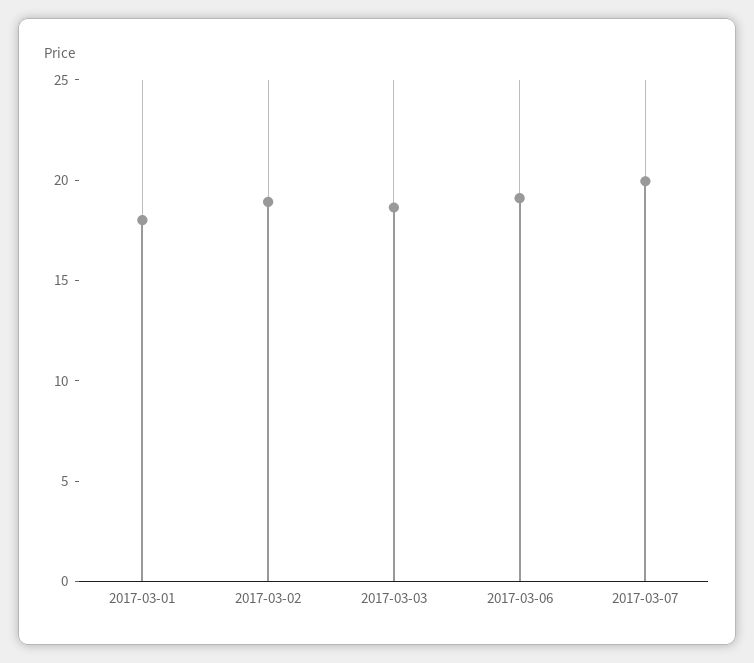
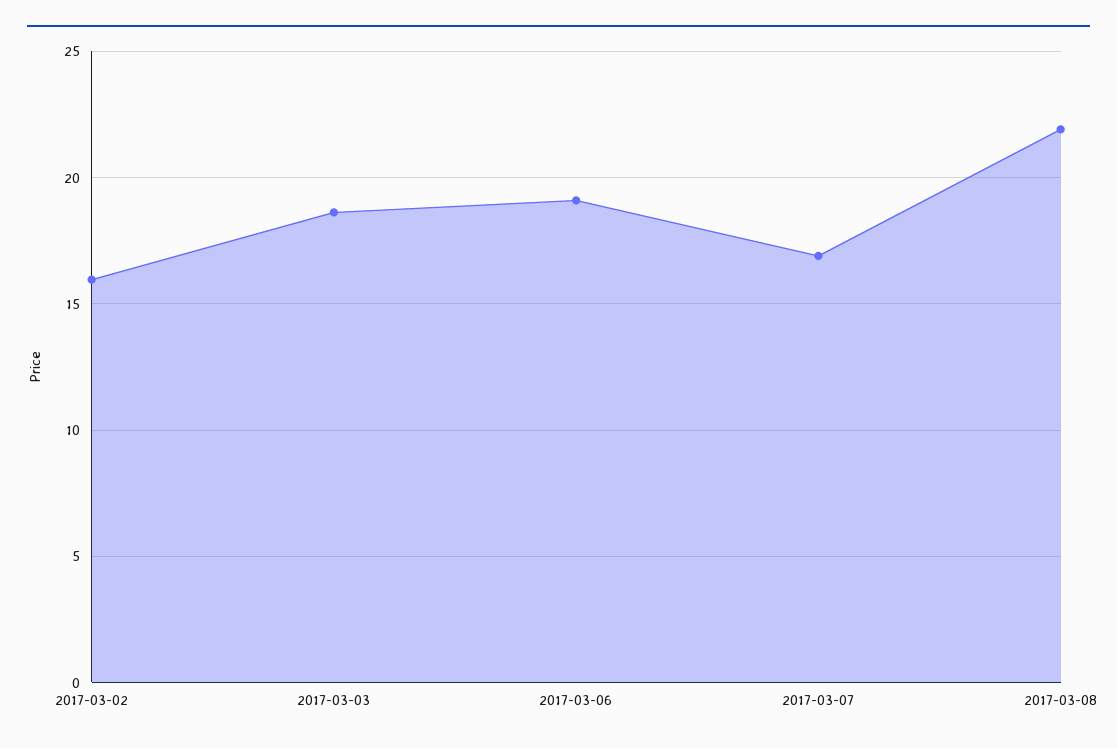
2017-03-01: 18 -> none
2017-03-02: 19 -> 16
2017-03-07: 20 -> 17
2017-03-08: none -> 22

